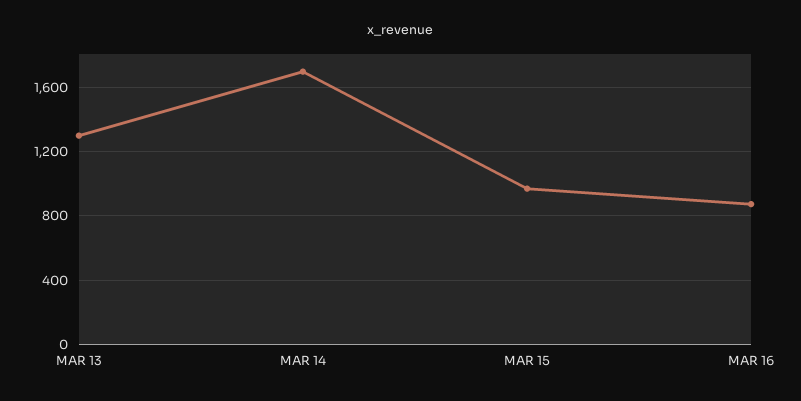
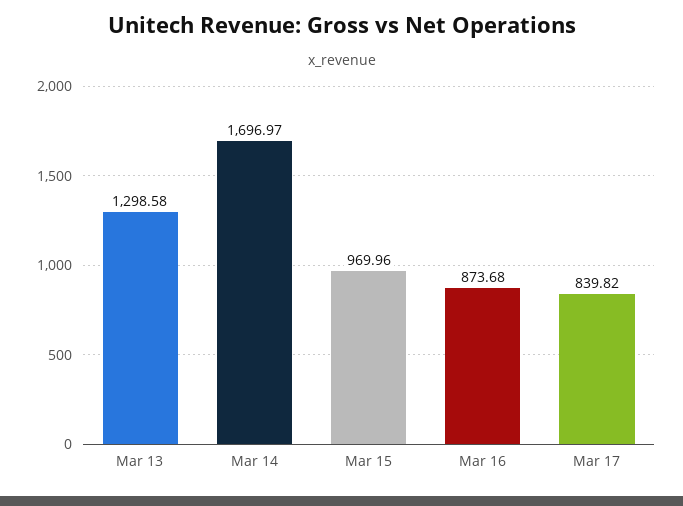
Mar 17: none -> 839.82

